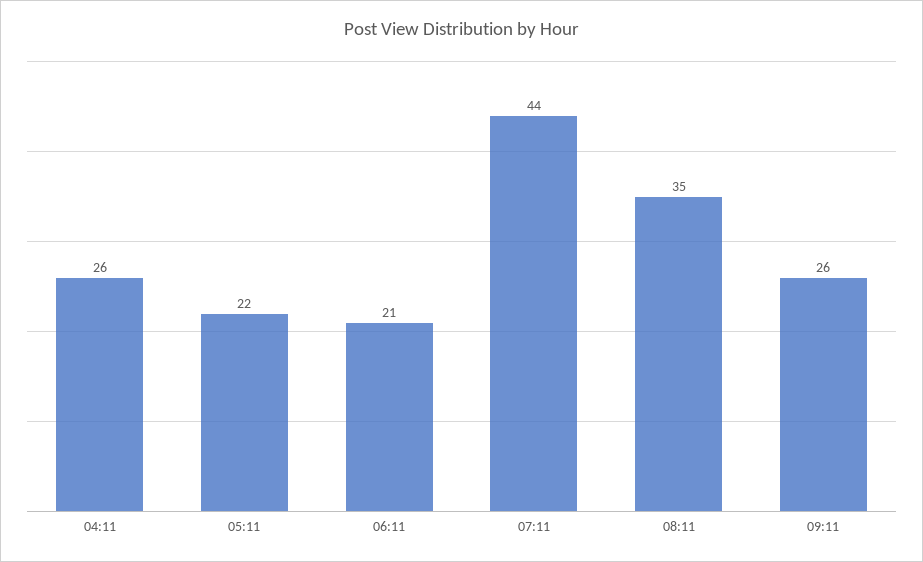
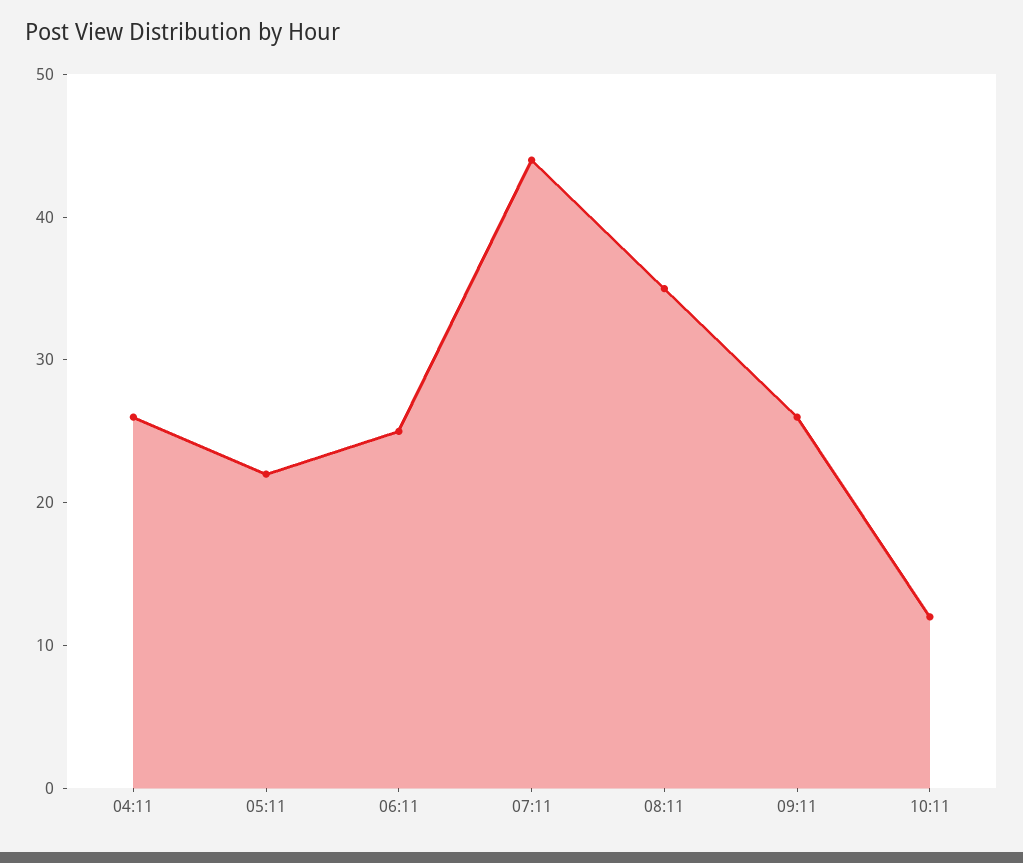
06:11: 21 -> 25
10:11: none -> 12

